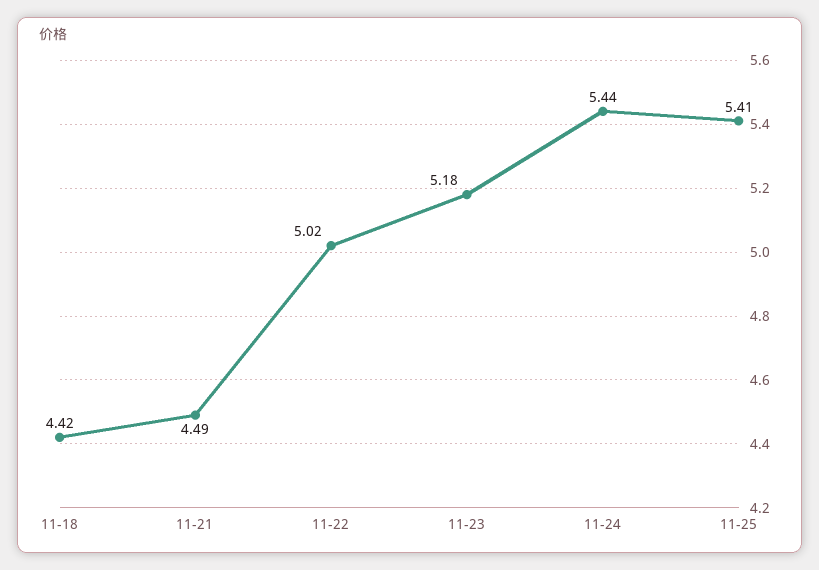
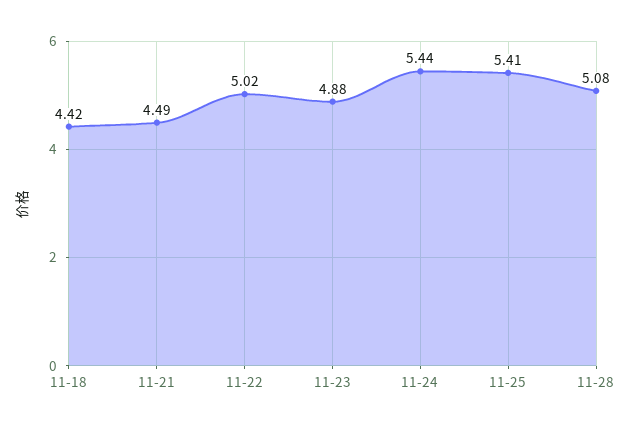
11-23: 5.18 -> 4.88
11-28: none -> 5.08

